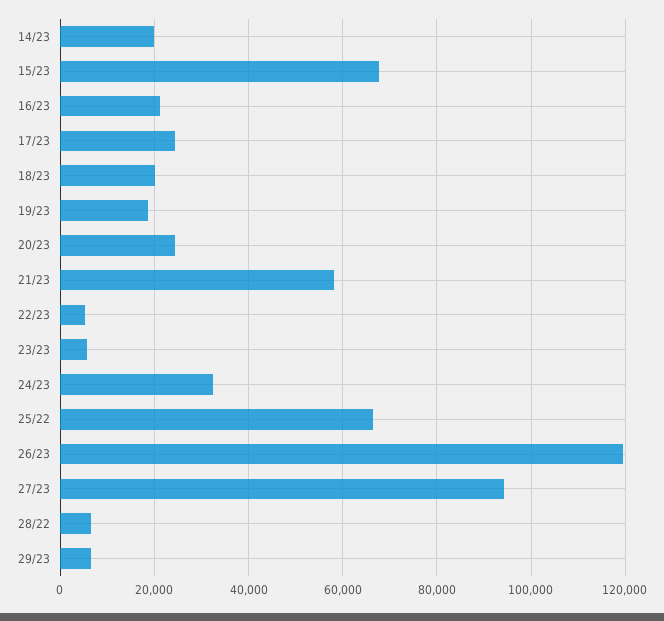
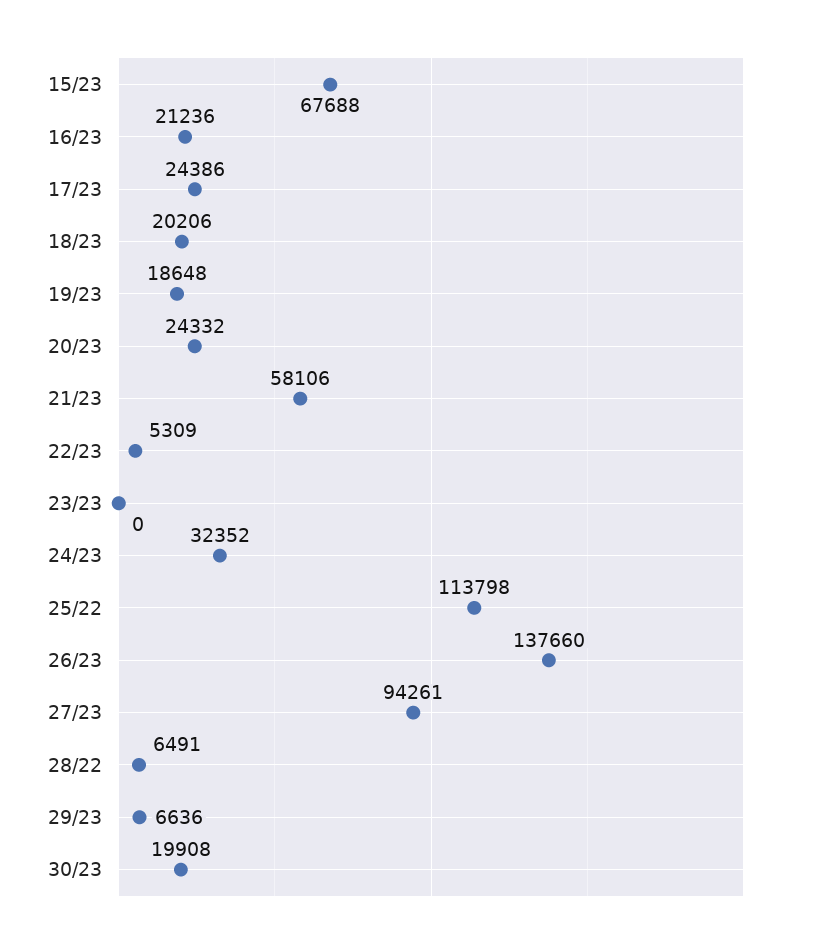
14/23: 20000 -> none
23/23: 6000 -> 0
25/22: 66000 -> 113798
26/23: 120000 -> 137660
30/23: none -> 19908

